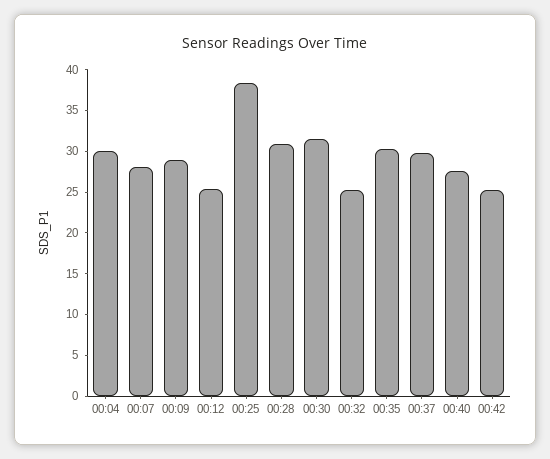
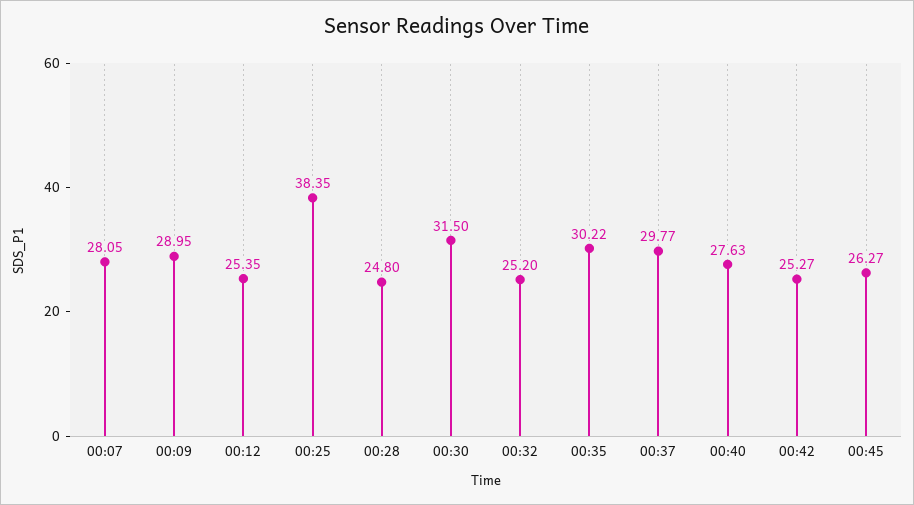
00:04: 30 -> none
00:28: 31 -> 24.8
00:45: none -> 26.27

